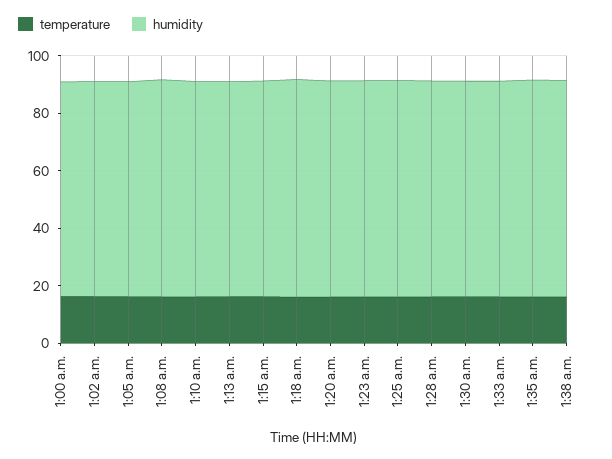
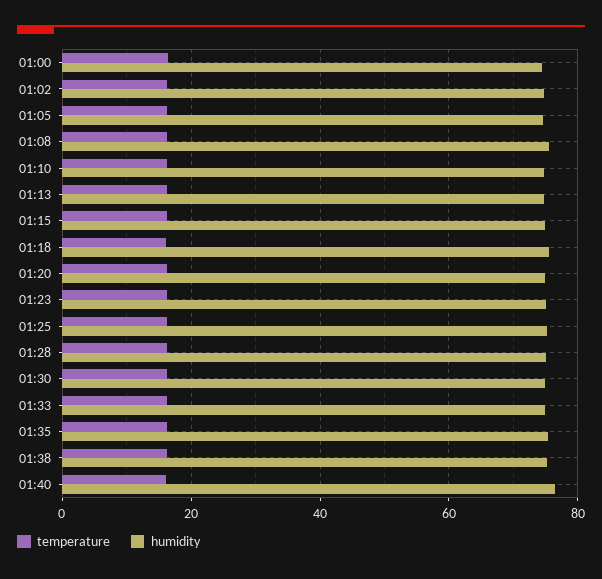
temperature, 01:40: none -> 16
humidity, 01:40: none -> 76

